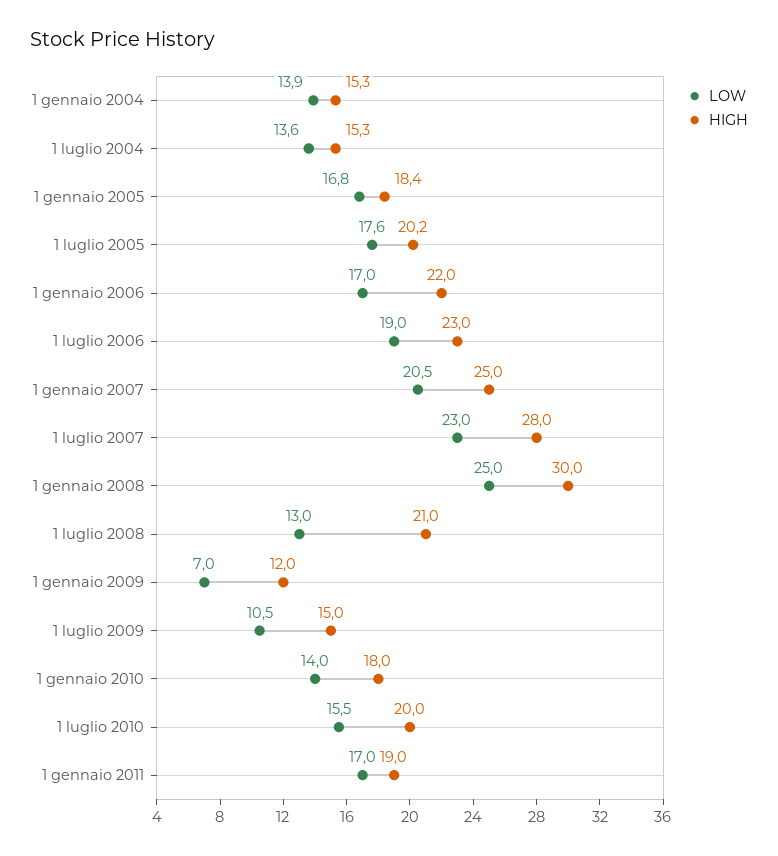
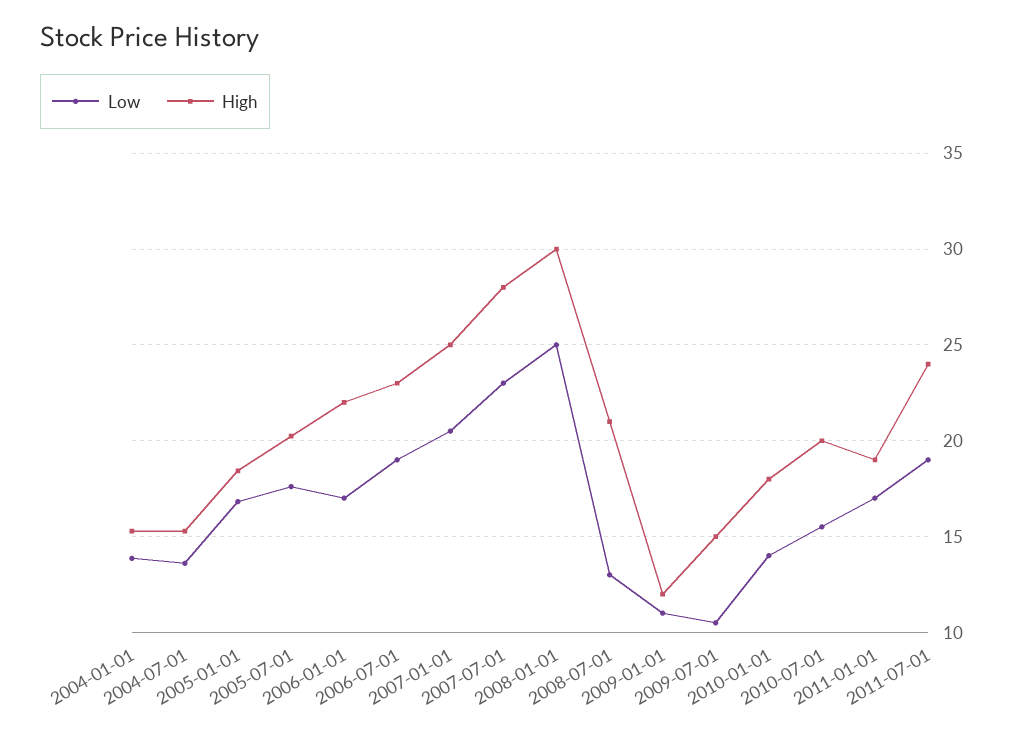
LOW, 1 gennaio 2009: 7 -> 11
LOW, 2011-07-01: none -> 19
HIGH, 2011-07-01: none -> 24

